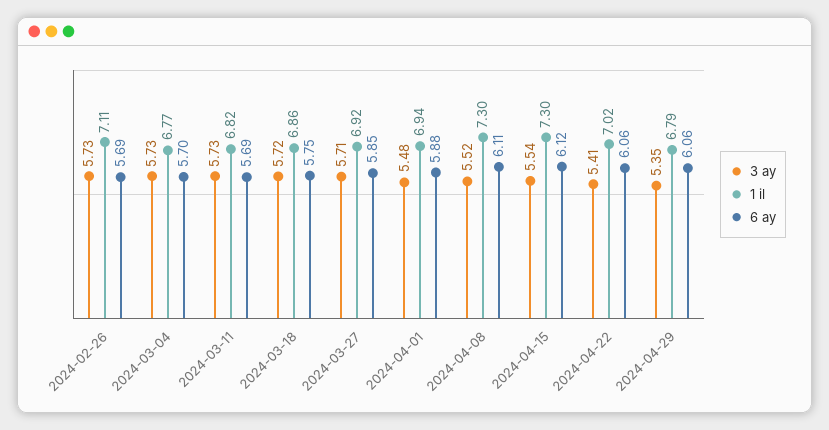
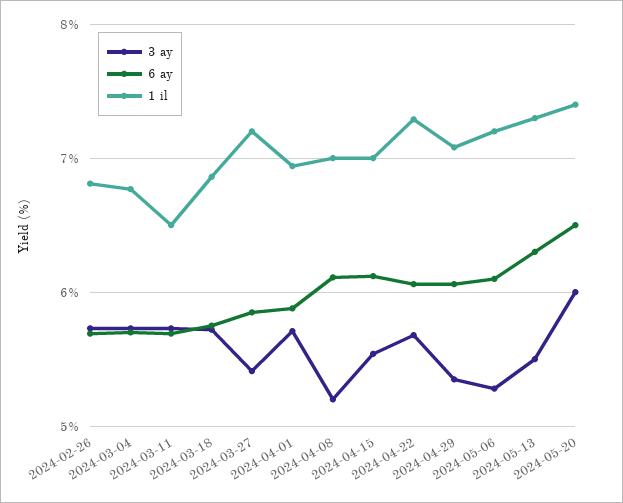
1 il, 2024-02-26: 7.11 -> 6.8
1 il, 2024-03-11: 6.82 -> 6.5
3 ay, 2024-03-27: 5.71 -> 5.4
1 il, 2024-03-27: 6.92 -> 7.2
3 ay, 2024-04-01: 5.48 -> 5.7
3 ay, 2024-04-08: 5.52 -> 5.2
1 il, 2024-04-08: 7.3 -> 7
1 il, 2024-04-15: 7.3 -> 7
3 ay, 2024-04-22: 5.41 -> 5.7
1 il, 2024-04-22: 7.02 -> 7.3
1 il, 2024-04-29: 6.79 -> 7.1
3 ay, 2024-05-06: none -> 5.3
6 ay, 2024-05-06: none -> 6.1
1 il, 2024-05-06: none -> 7.2
3 ay, 2024-05-13: none -> 5.5
6 ay, 2024-05-13: none -> 6.3
1 il, 2024-05-13: none -> 7.3
3 ay, 2024-05-20: none -> 6
6 ay, 2024-05-20: none -> 6.5
1 il, 2024-05-20: none -> 7.4

